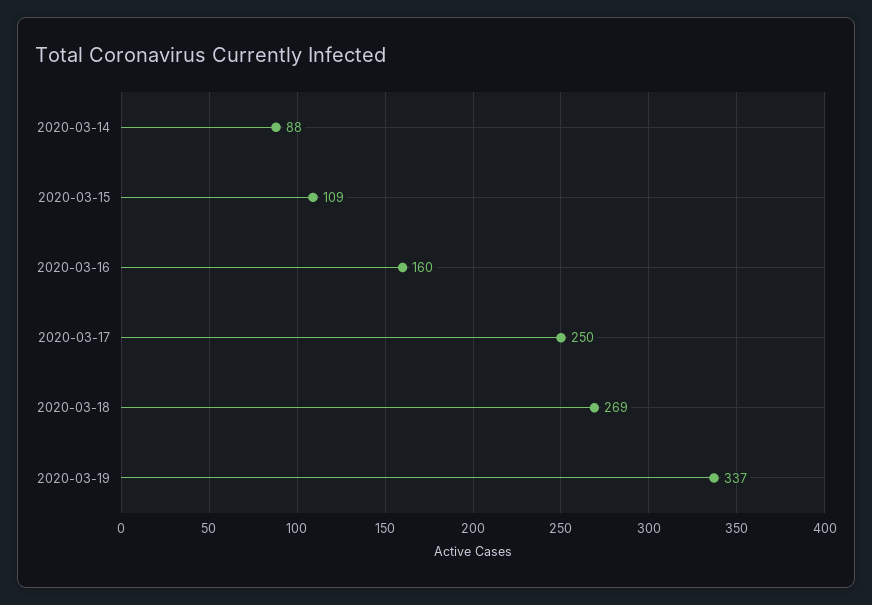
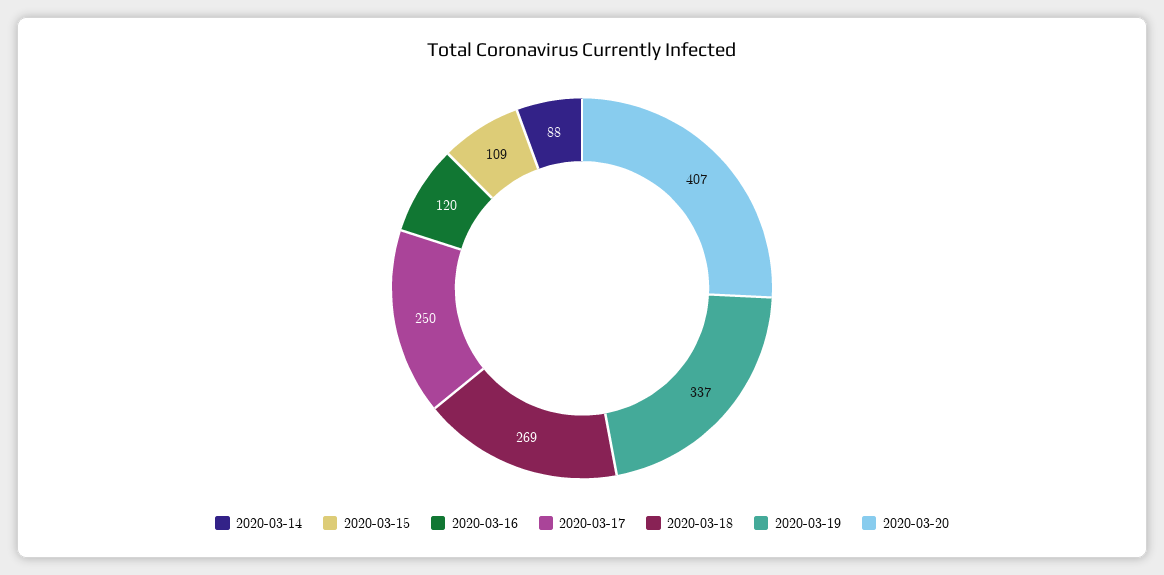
2020-03-16: 160 -> 120
2020-03-20: none -> 407

